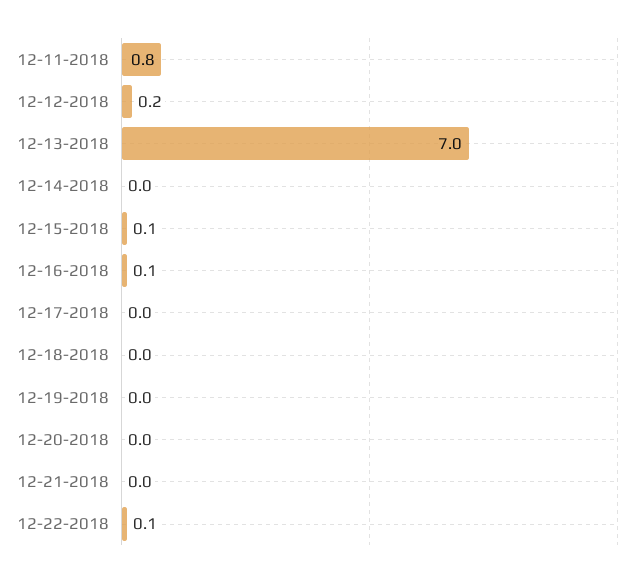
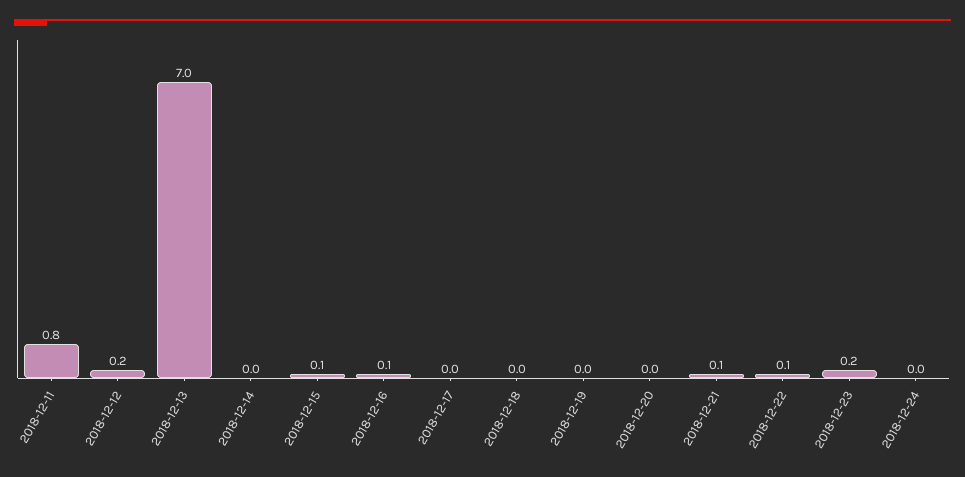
12-21-2018: 0 -> 0.1
2018-12-23: none -> 0.2
2018-12-24: none -> 0

